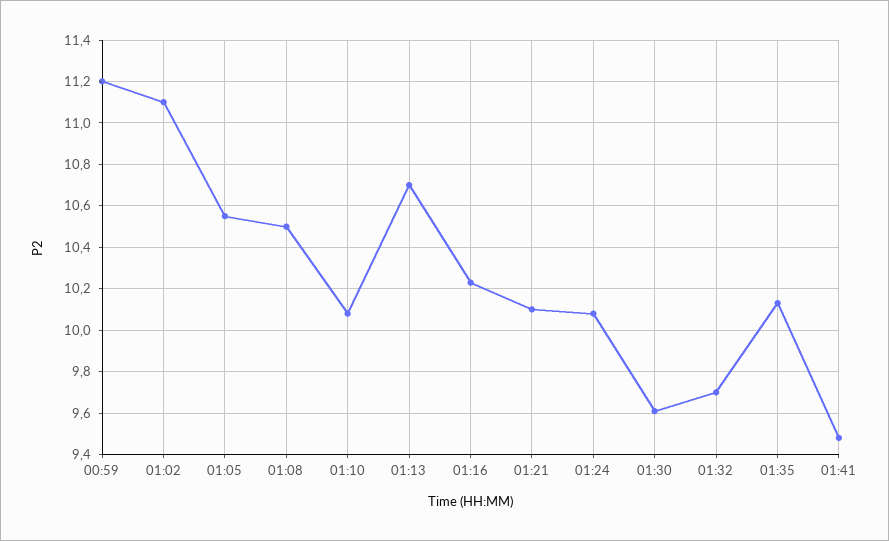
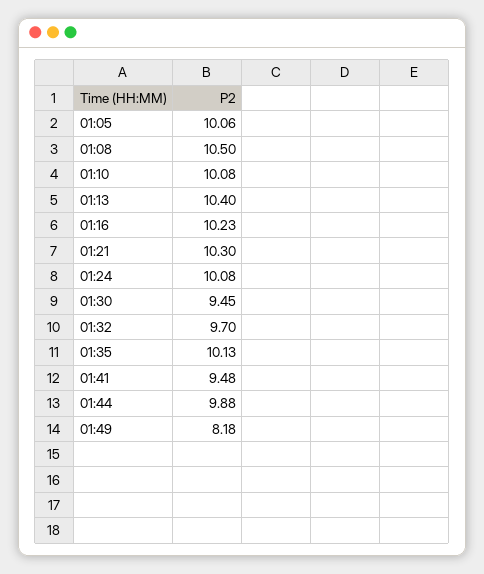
00:59: 11.2 -> none
01:02: 11.1 -> none
01:05: 10.55 -> 10.06
01:13: 10.7 -> 10.4
01:21: 10.1 -> 10.3
01:30: 9.6 -> 9.45
01:44: none -> 9.88
01:49: none -> 8.18

